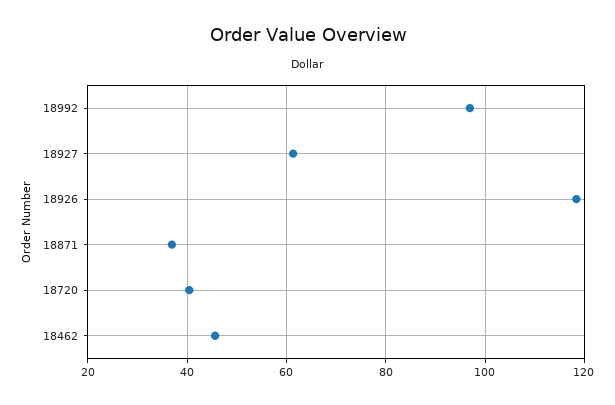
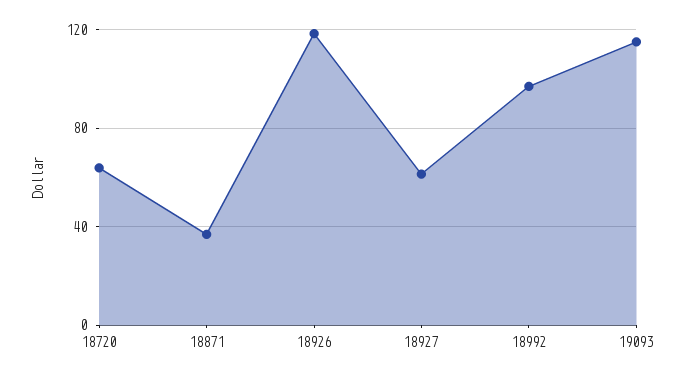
18720: 40 -> 65
18462: 46 -> none
19093: none -> 115

